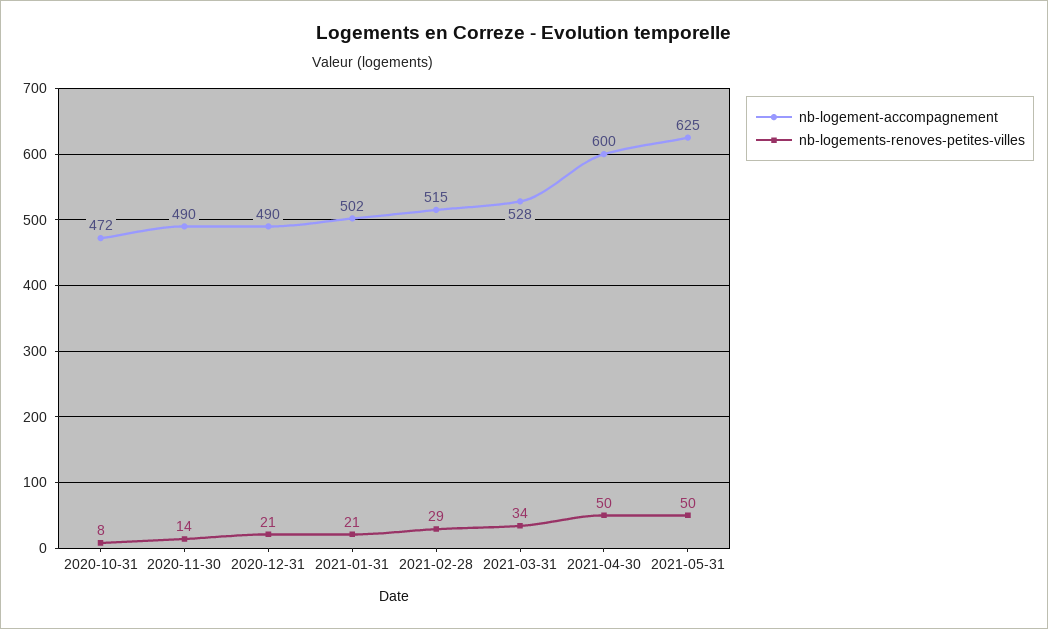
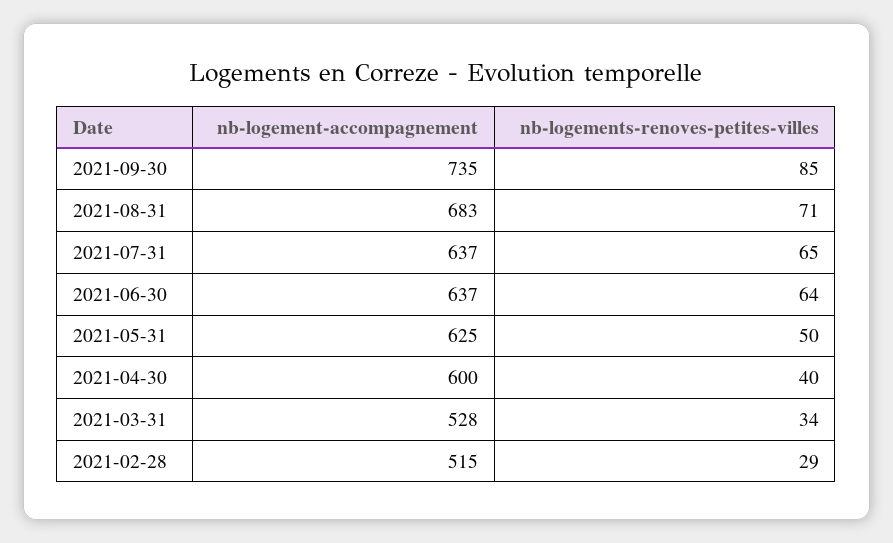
nb-logement-accompagnement, 2020-10-31: 472 -> none
nb-logements-renoves-petites-villes, 2020-10-31: 8 -> none
nb-logement-accompagnement, 2020-11-30: 490 -> none
nb-logements-renoves-petites-villes, 2020-11-30: 14 -> none
nb-logement-accompagnement, 2020-12-31: 490 -> none
nb-logements-renoves-petites-villes, 2020-12-31: 21 -> none
nb-logement-accompagnement, 2021-01-31: 502 -> none
nb-logements-renoves-petites-villes, 2021-01-31: 21 -> none
nb-logements-renoves-petites-villes, 2021-04-30: 50 -> 40
nb-logement-accompagnement, 2021-09-30: none -> 735
nb-logements-renoves-petites-villes, 2021-09-30: none -> 85
nb-logement-accompagnement, 2021-08-31: none -> 683
nb-logements-renoves-petites-villes, 2021-08-31: none -> 71
nb-logement-accompagnement, 2021-07-31: none -> 637
nb-logements-renoves-petites-villes, 2021-07-31: none -> 65
nb-logement-accompagnement, 2021-06-30: none -> 637
nb-logements-renoves-petites-villes, 2021-06-30: none -> 64

